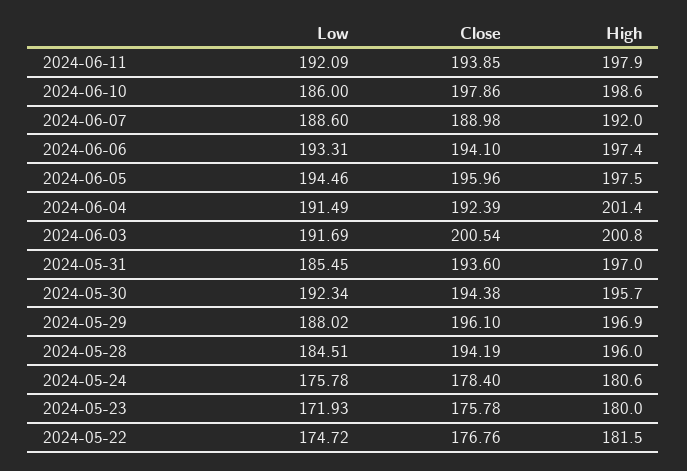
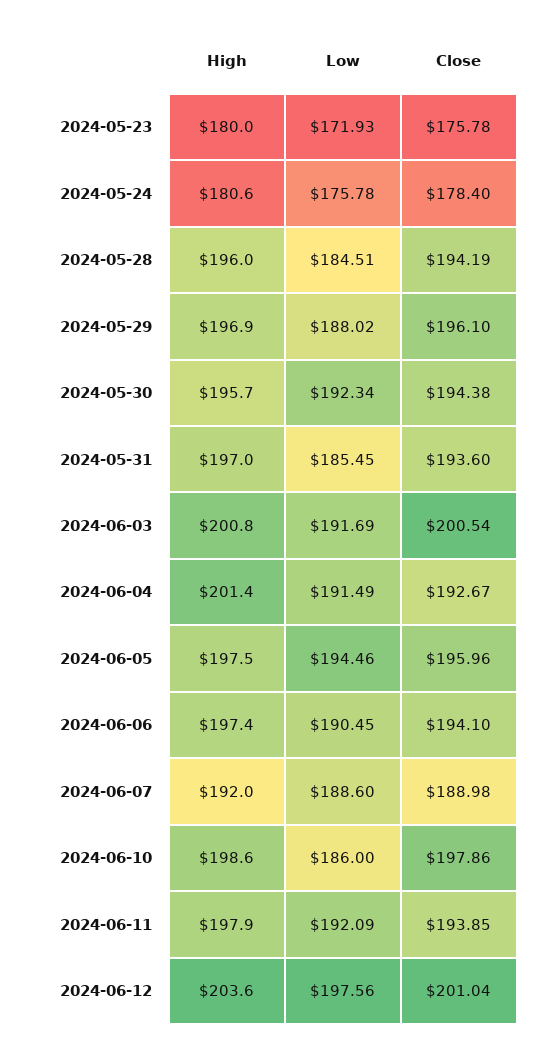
Low, 2024-06-06: 193.31 -> 190.45
Close, 2024-06-04: 192.39 -> 192.67
Low, 2024-05-22: 174.72 -> none
Close, 2024-05-22: 176.76 -> none
High, 2024-05-22: 181.5 -> none
High, 2024-06-12: none -> 203.6
Low, 2024-06-12: none -> 197.56
Close, 2024-06-12: none -> 201.04

